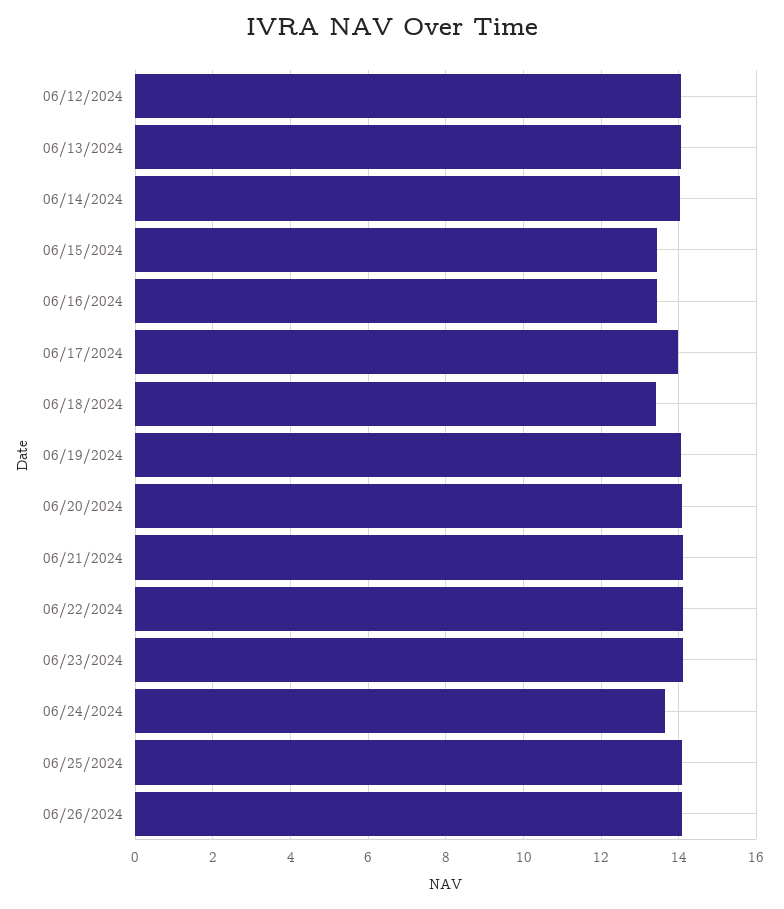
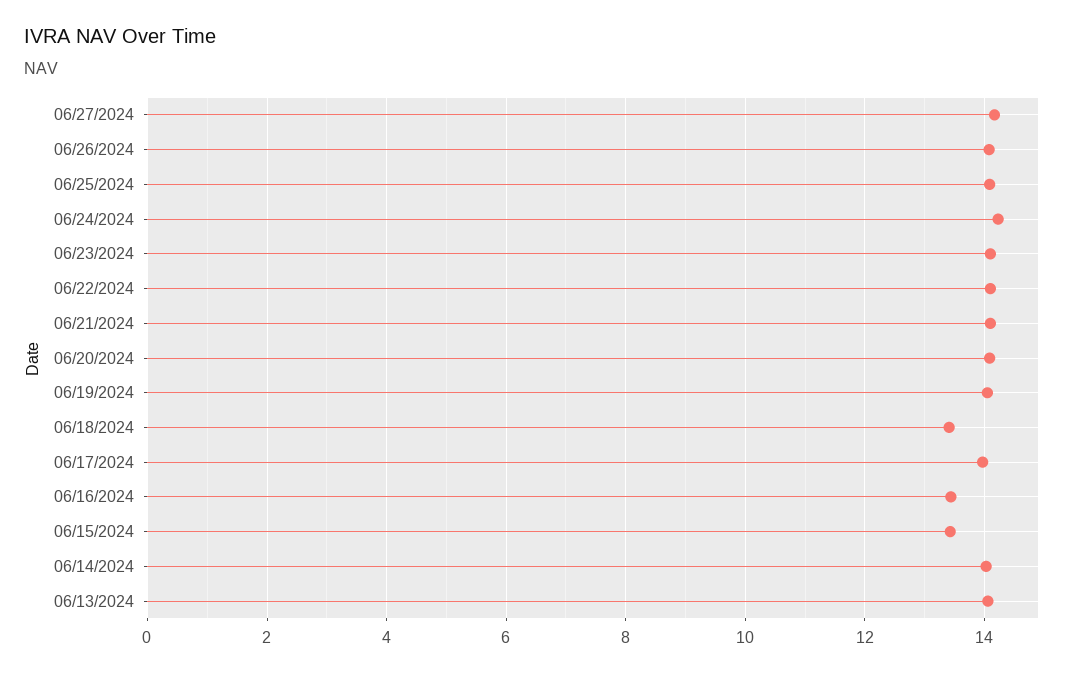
06/12/2024: 14 -> none
06/24/2024: 13.6 -> 14.2
06/27/2024: none -> 14.2

